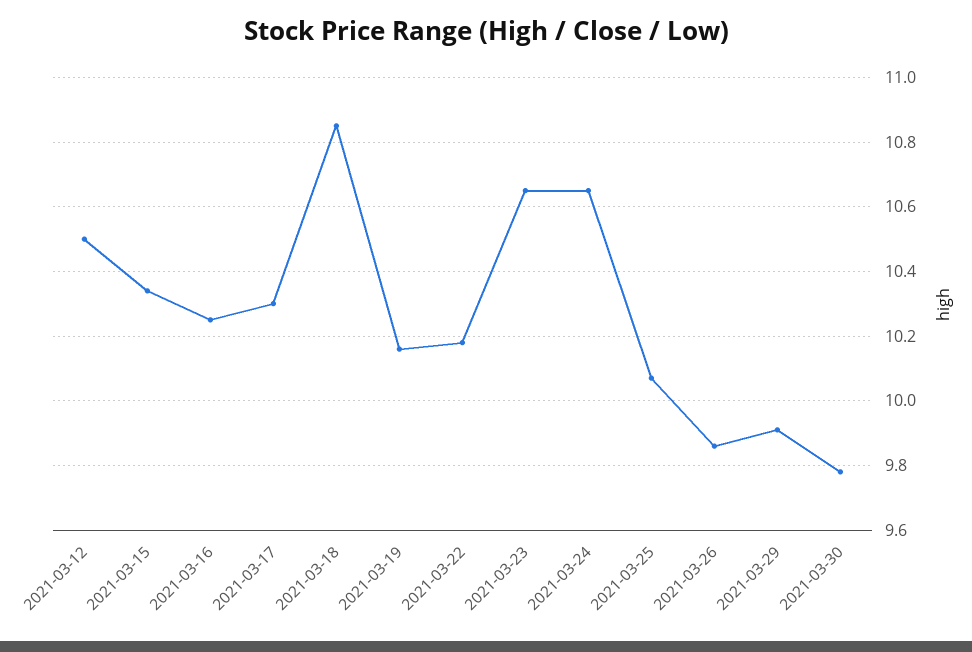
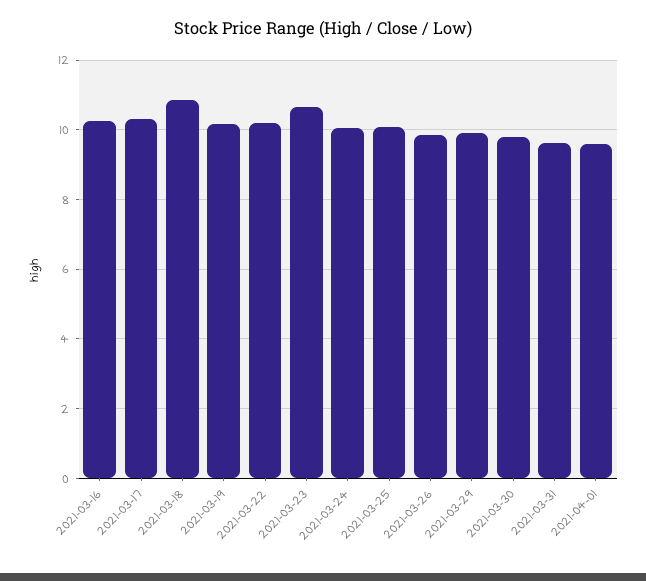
2021-03-12: 10.5 -> none
2021-03-15: 10.35 -> none
2021-03-24: 10.65 -> 10
2021-03-31: none -> 9.6
2021-04-01: none -> 9.6

